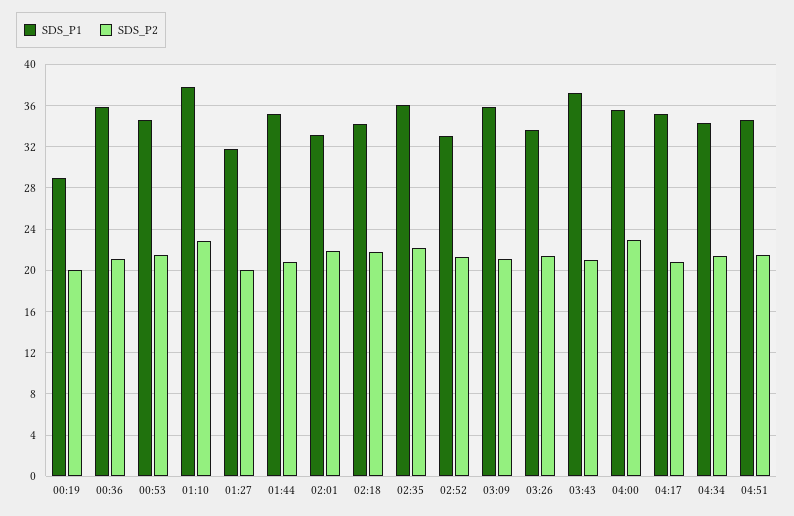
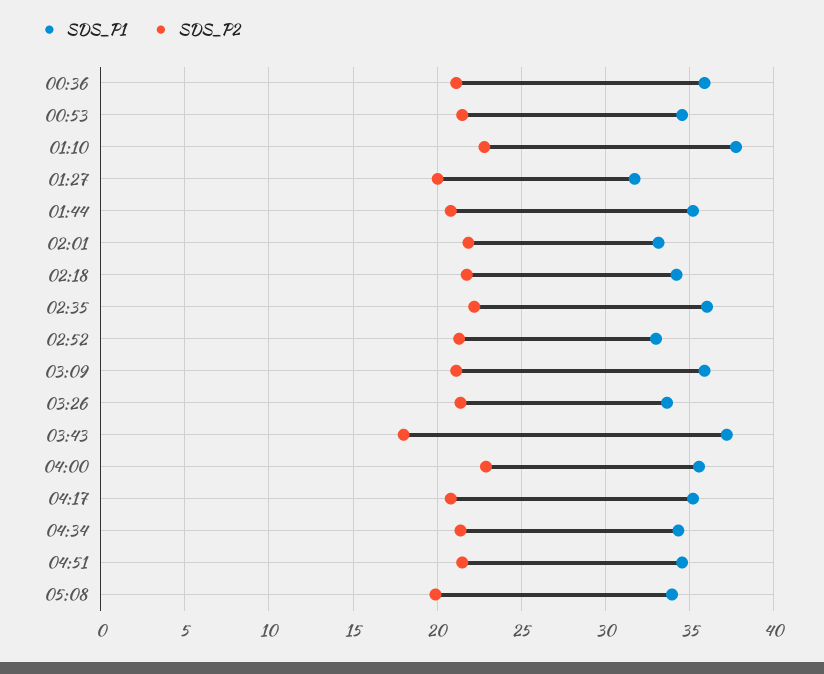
SDS_P1, 00:19: 29 -> none
SDS_P2, 00:19: 20 -> none
SDS_P2, 03:43: 21 -> 18
SDS_P1, 05:08: none -> 34
SDS_P2, 05:08: none -> 20

